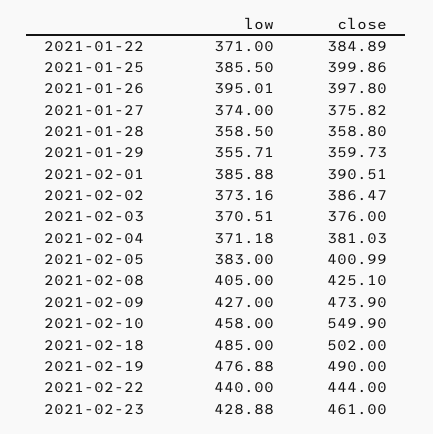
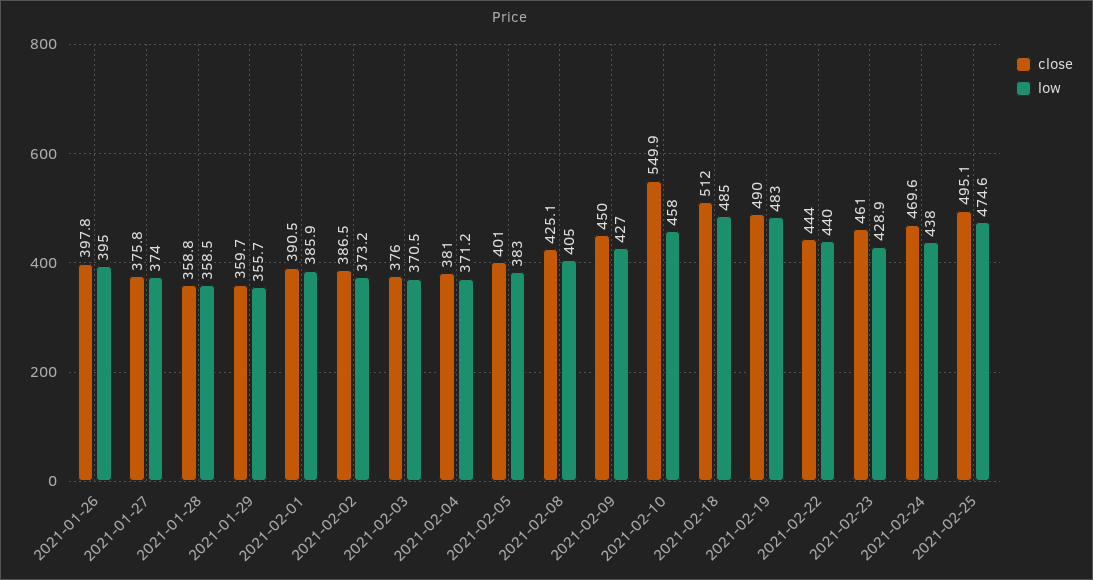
low, 2021-01-22: 371 -> none
close, 2021-01-22: 384.89 -> none
low, 2021-01-25: 385.5 -> none
close, 2021-01-25: 399.86 -> none
close, 2021-02-09: 473.9 -> 450
close, 2021-02-18: 502 -> 512
low, 2021-02-19: 476.88 -> 483
close, 2021-02-24: none -> 469.6
low, 2021-02-24: none -> 438
close, 2021-02-25: none -> 495.1
low, 2021-02-25: none -> 474.6

